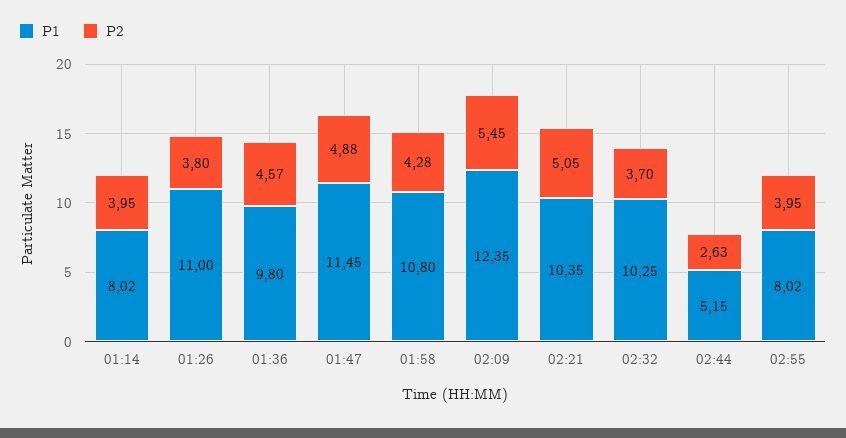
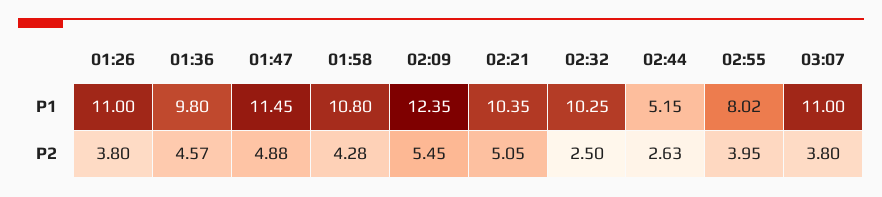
P1, 01:14: 8.02 -> none
P2, 01:14: 3.95 -> none
P2, 02:32: 3.7 -> 2.5
P1, 03:07: none -> 11
P2, 03:07: none -> 3.8

